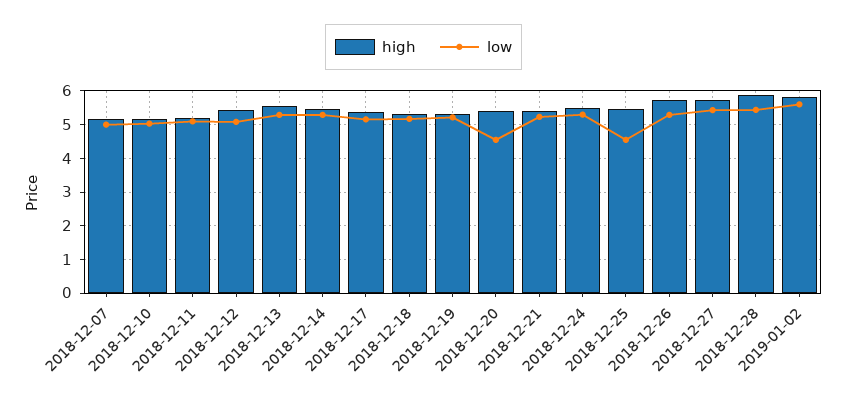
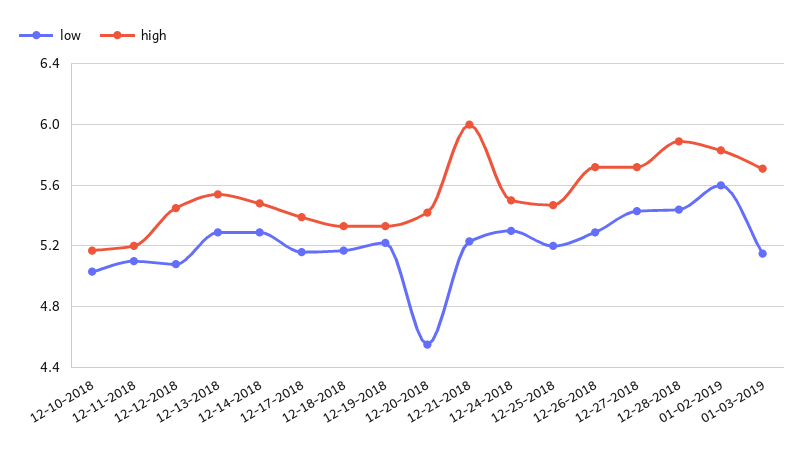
high, 2018-12-07: 5.2 -> none
low, 2018-12-07: 5 -> none
high, 2018-12-21: 5.4 -> 6
low, 2018-12-25: 4.6 -> 5.2
low, 01-03-2019: none -> 5.15
high, 01-03-2019: none -> 5.7

